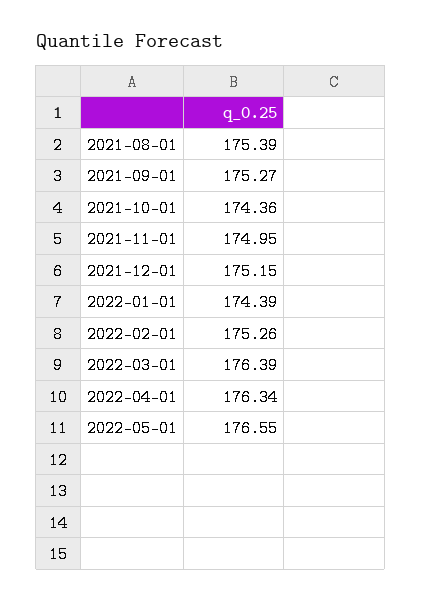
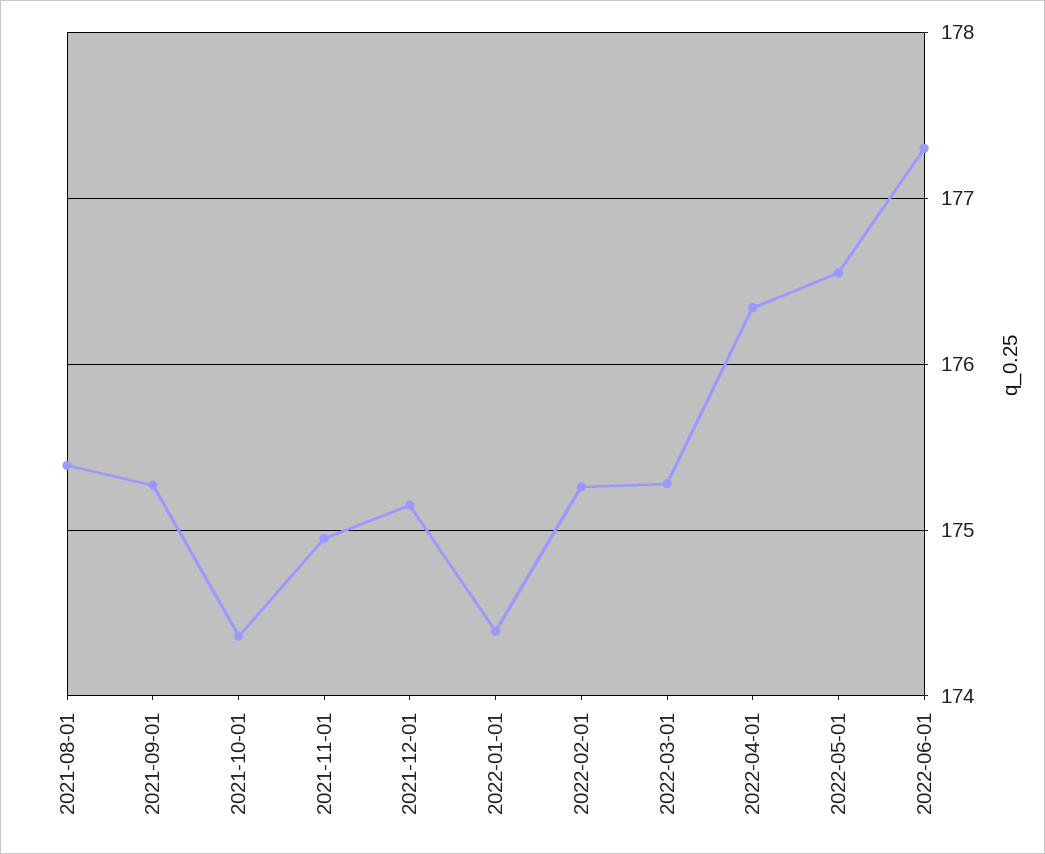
2022-03-01: 176.39 -> 175.3
2022-06-01: none -> 177.3

